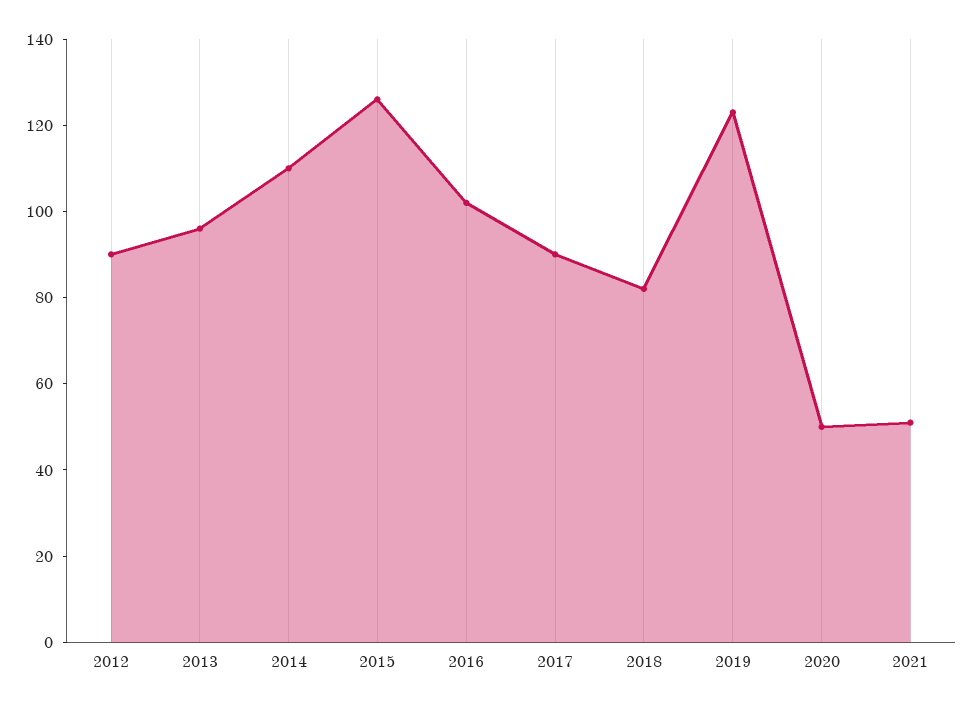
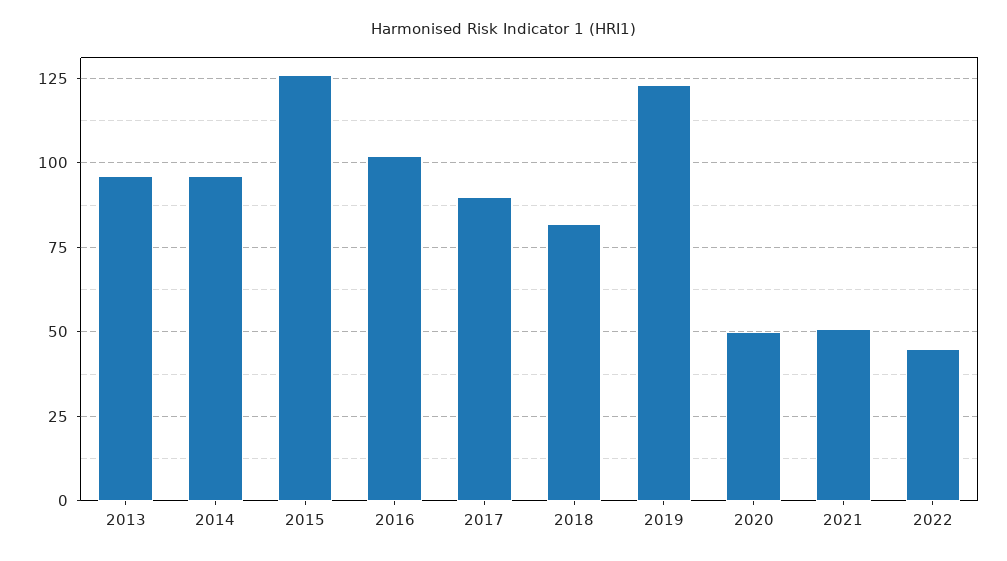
2012: 90 -> none
2014: 110 -> 95
2022: none -> 45

